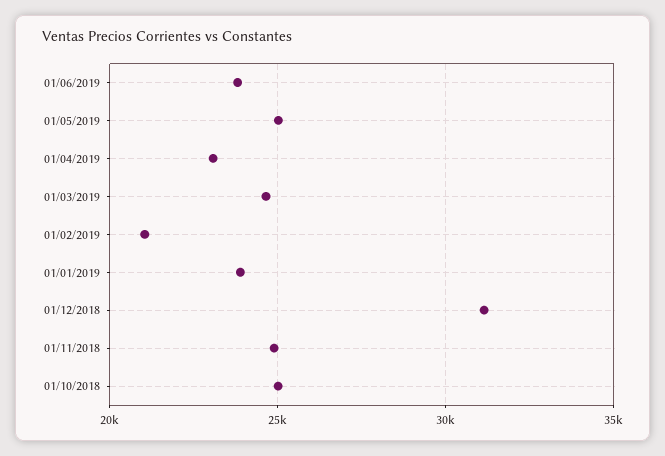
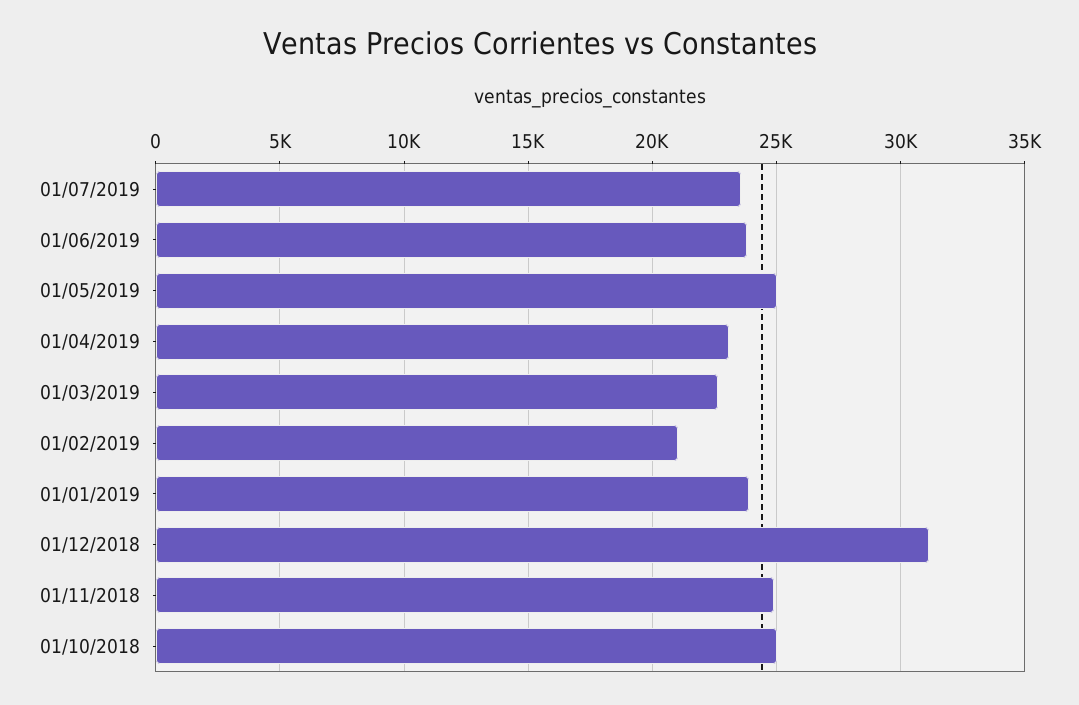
01/03/2019: 24500 -> 22500
01/07/2019: none -> 23500

